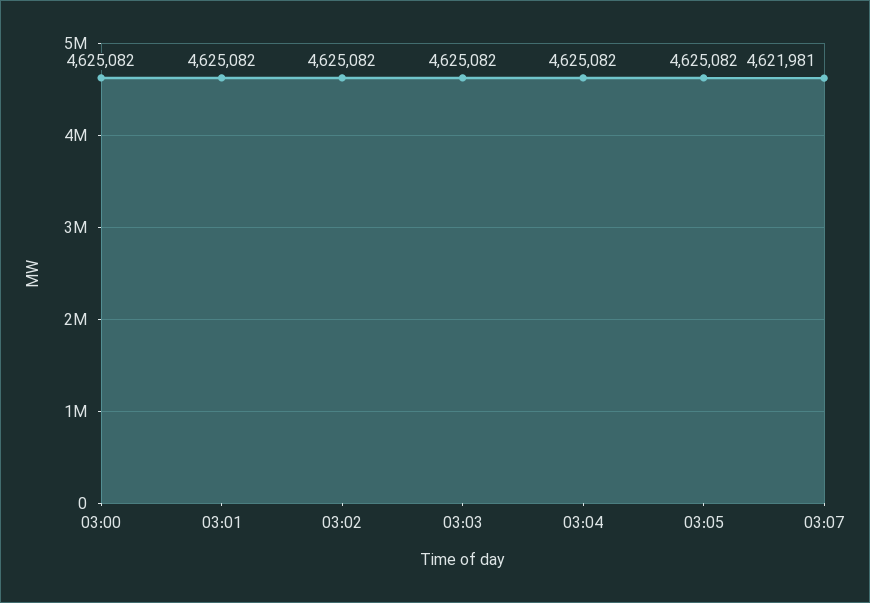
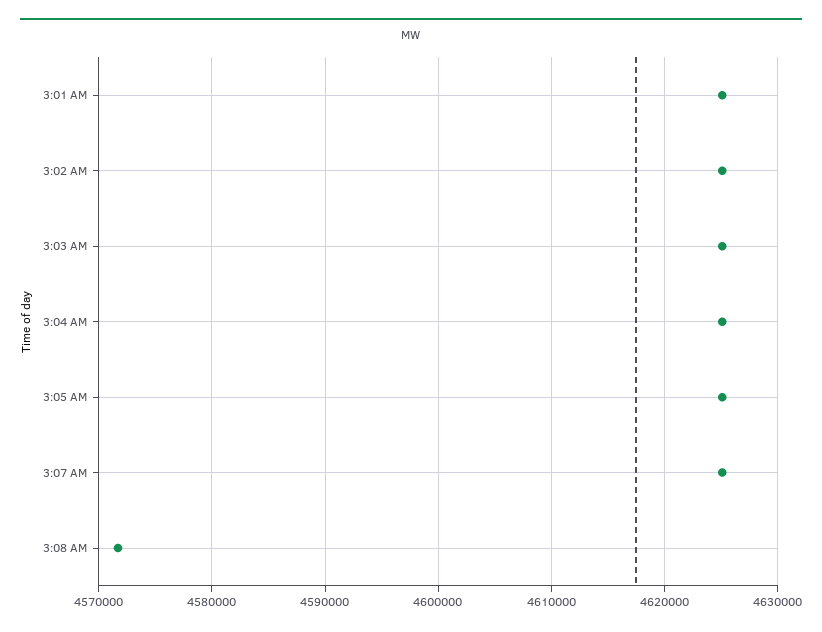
03:00: 4625082 -> none
03:07: 4621981 -> 4625000
3:08 AM: none -> 4572000

